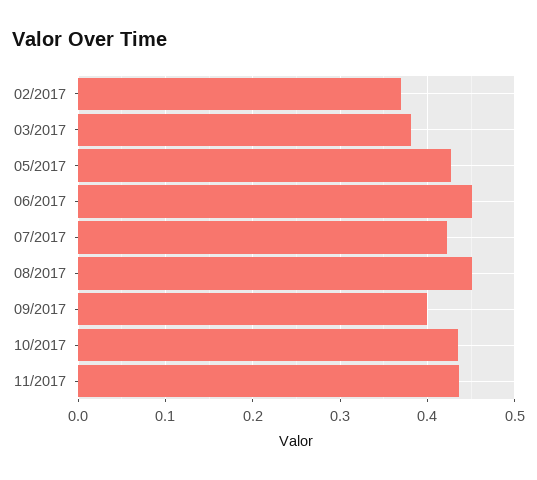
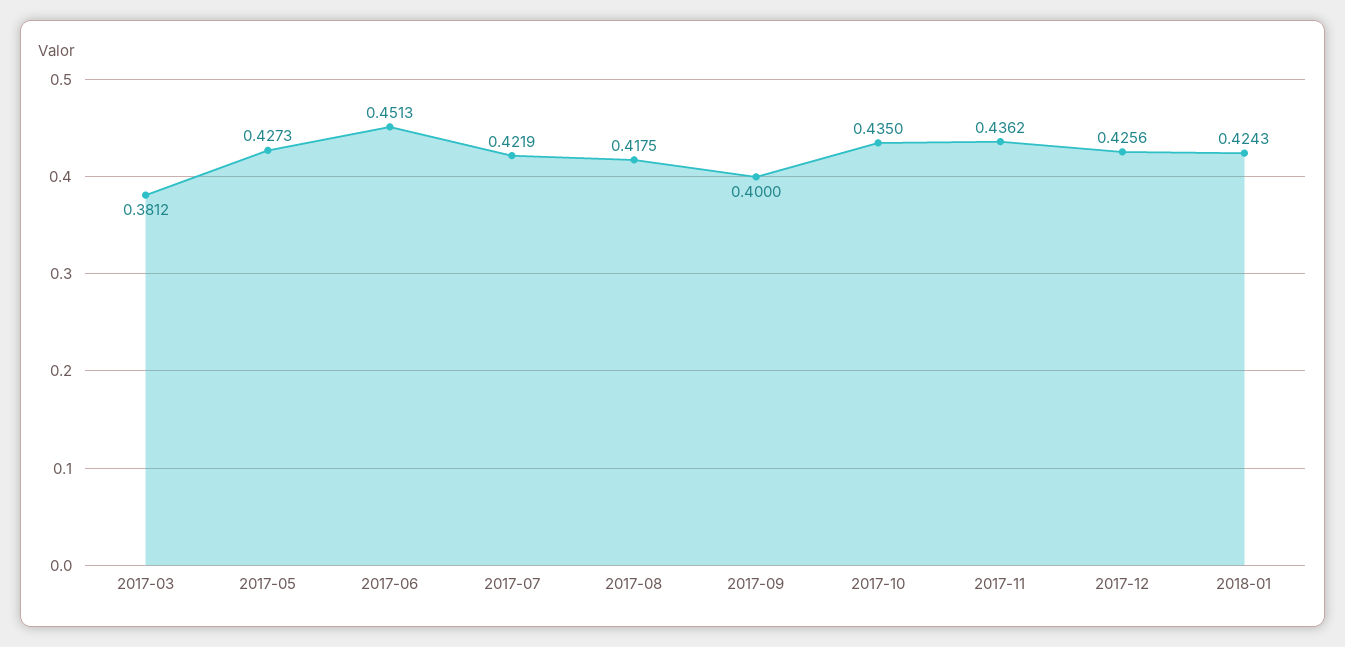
02/2017: 0.37 -> none
08/2017: 0.45 -> 0.4175
2017-12: none -> 0.4256
2018-01: none -> 0.4243

